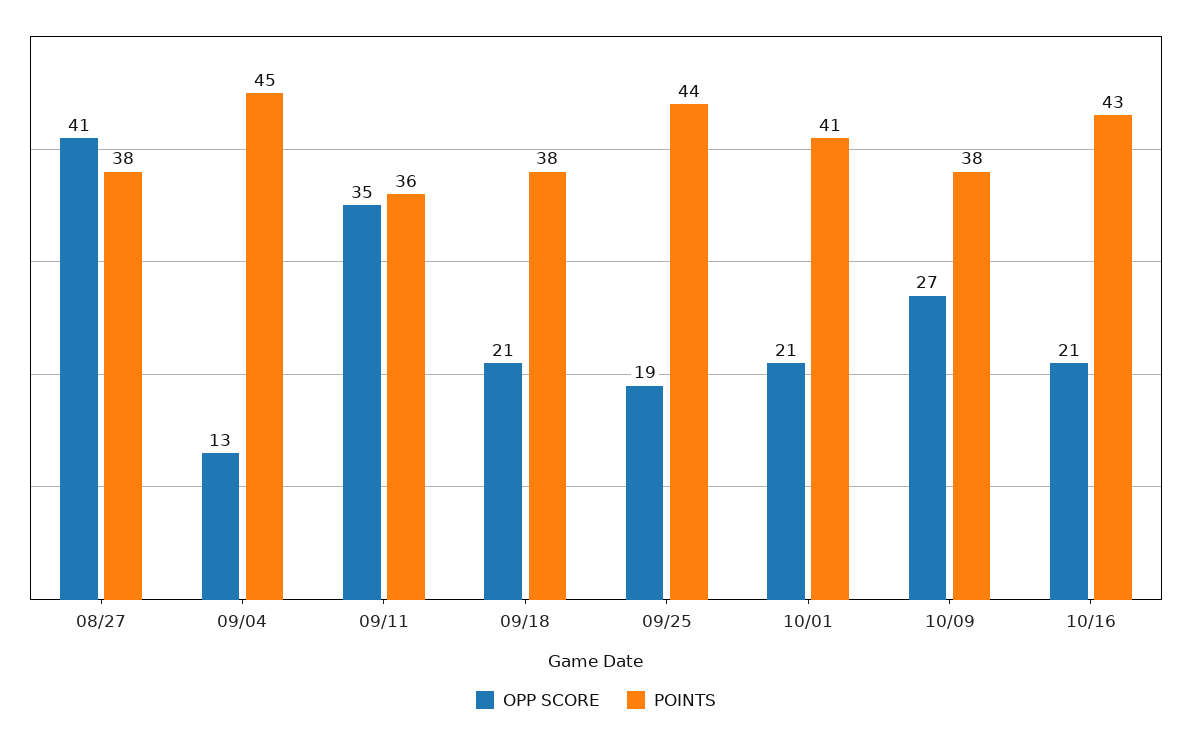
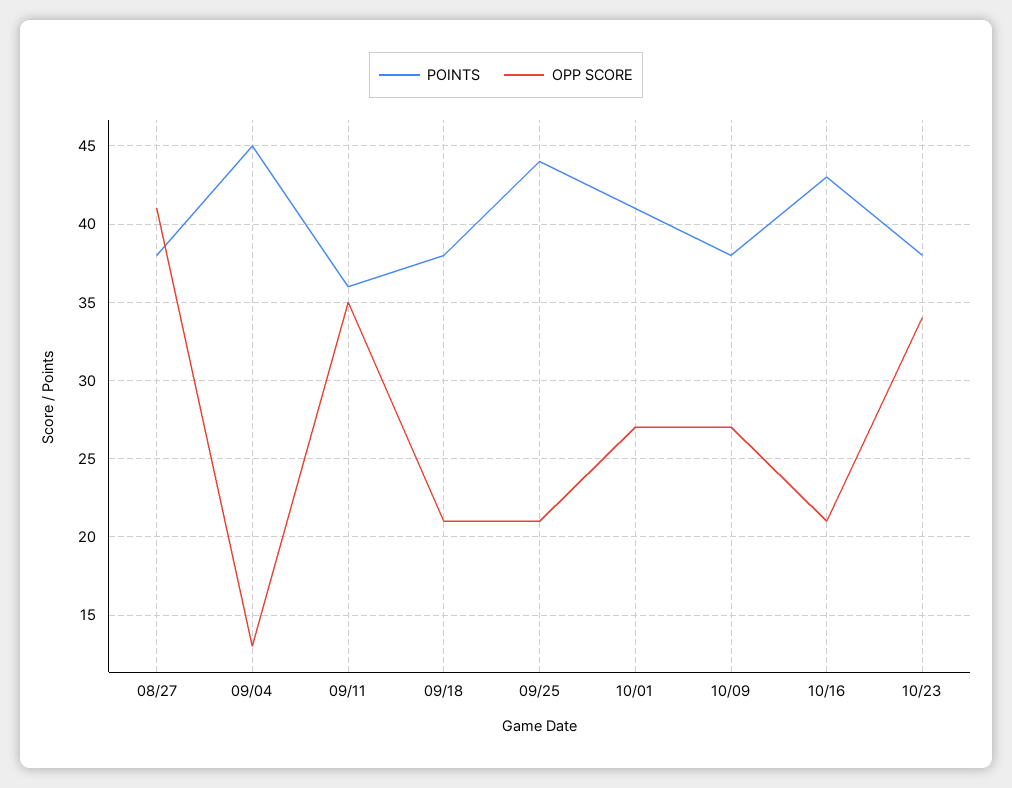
OPP SCORE, 09/25: 19 -> 21
OPP SCORE, 10/01: 21 -> 27
POINTS, 10/23: none -> 38
OPP SCORE, 10/23: none -> 34

